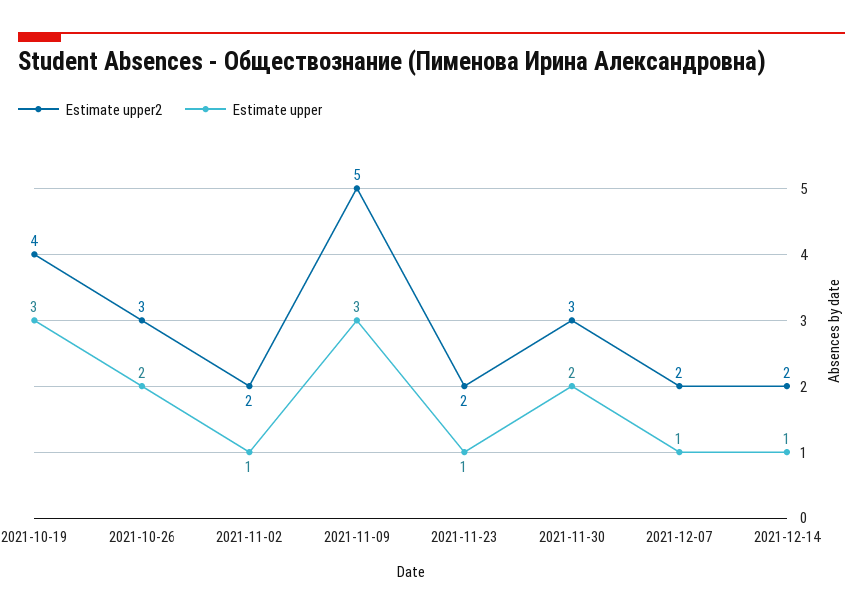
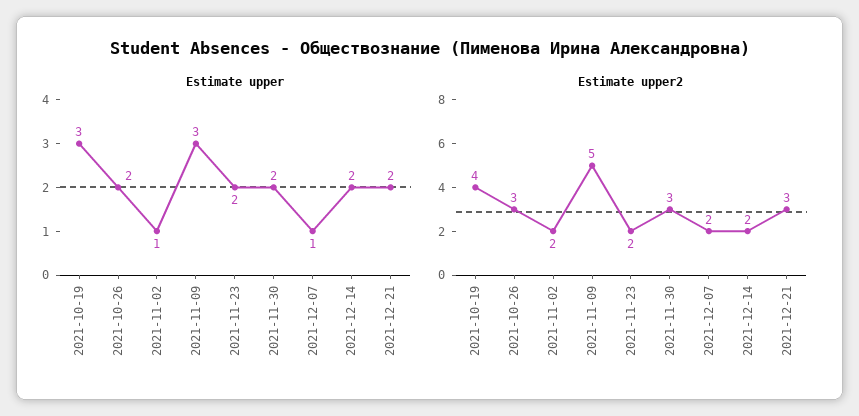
Estimate upper, 2021-11-23: 1 -> 2
Estimate upper, 2021-12-14: 1 -> 2
Estimate upper, 2021-12-21: none -> 2
Estimate upper2, 2021-12-21: none -> 3

